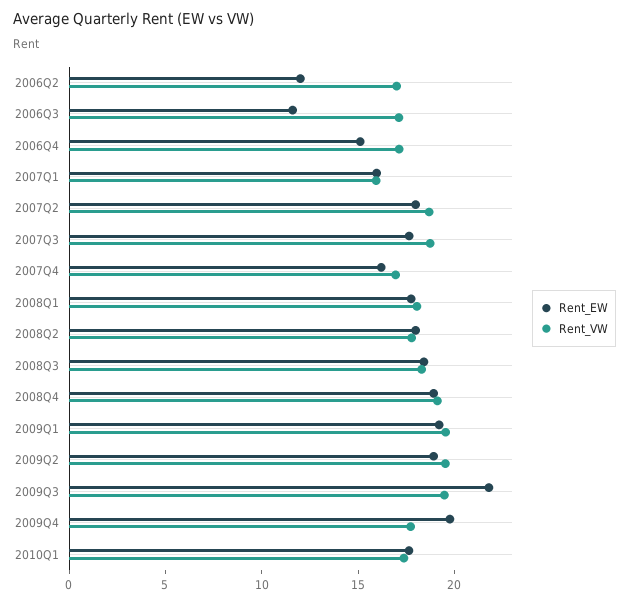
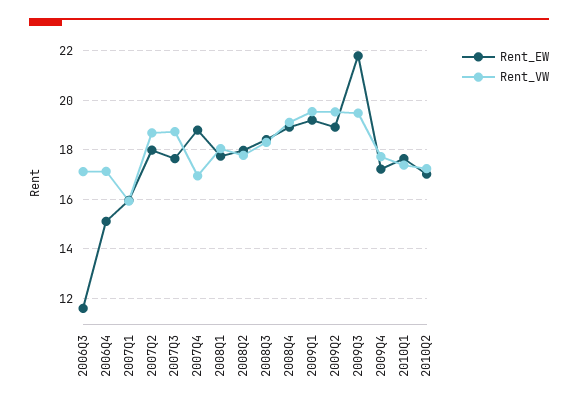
Rent_EW, 2006Q2: 12 -> none
Rent_VW, 2006Q2: 17 -> none
Rent_EW, 2007Q4: 16 -> 18.75
Rent_EW, 2009Q4: 20 -> 17.25
Rent_EW, 2010Q2: none -> 17
Rent_VW, 2010Q2: none -> 17.25

